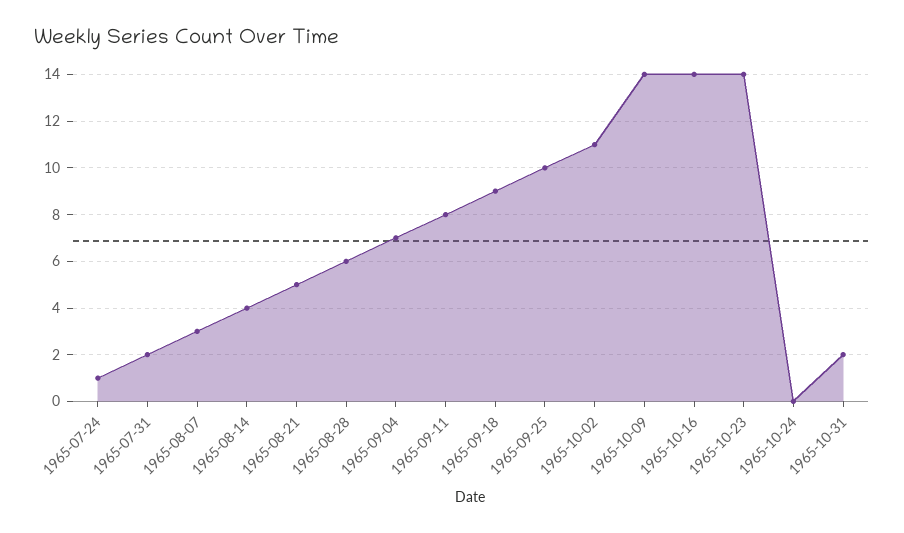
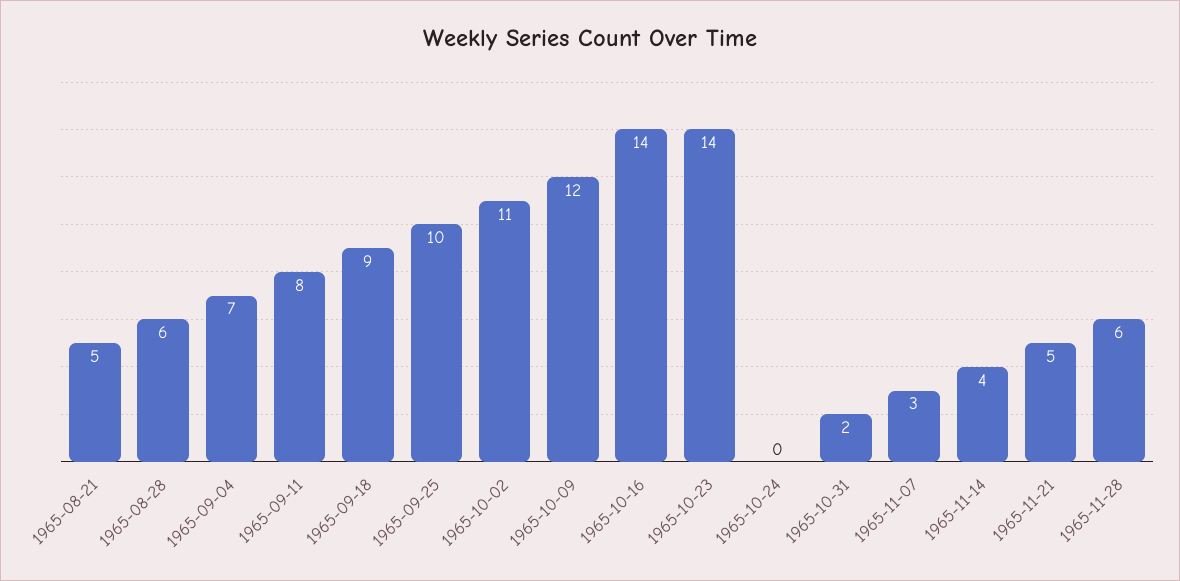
1965-07-24: 1 -> none
1965-07-31: 2 -> none
1965-08-07: 3 -> none
1965-08-14: 4 -> none
1965-10-09: 14 -> 12
1965-11-07: none -> 3
1965-11-14: none -> 4
1965-11-21: none -> 5
1965-11-28: none -> 6

